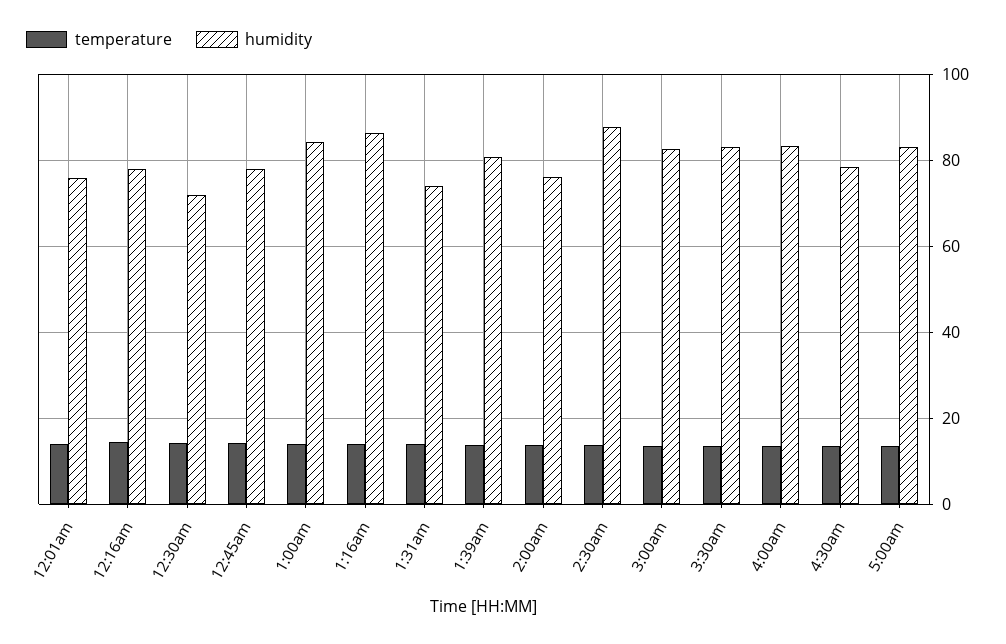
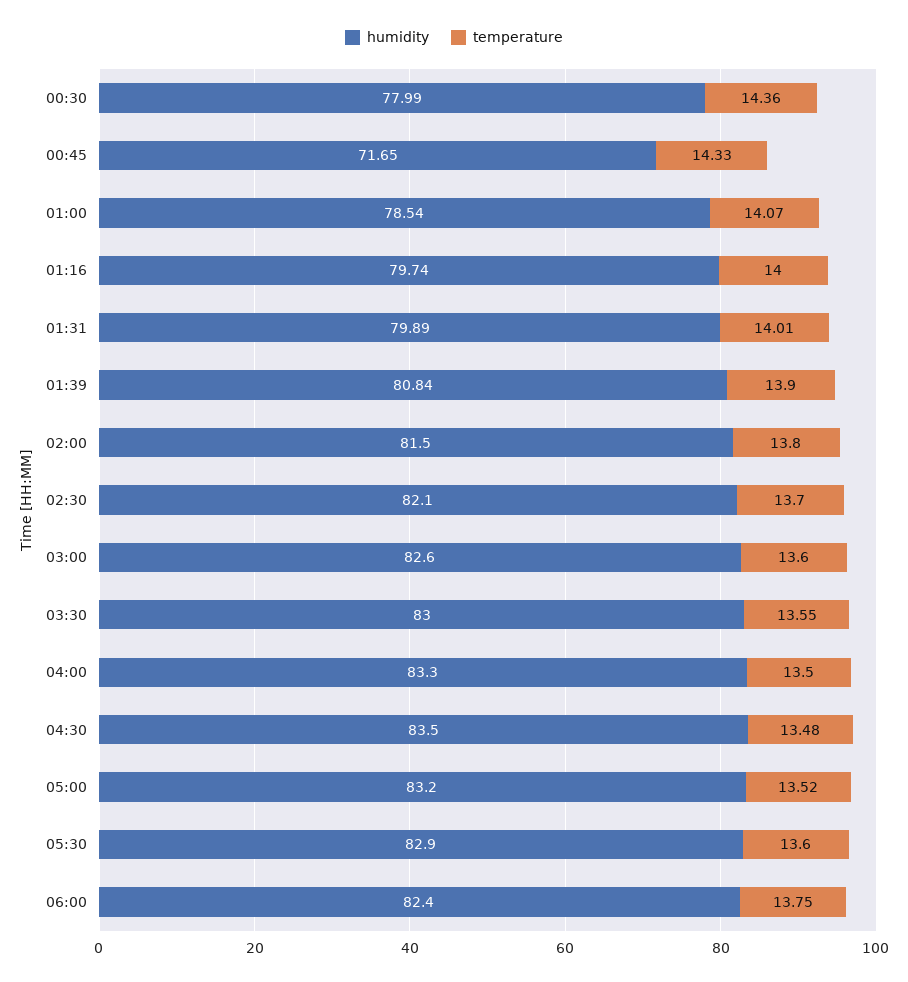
temperature, 12:01am: 14 -> none
humidity, 12:01am: 76 -> none
temperature, 12:16am: 14 -> none
humidity, 12:16am: 78 -> none
humidity, 12:30am: 72 -> 77.99
humidity, 12:45am: 78 -> 71.65
humidity, 1:00am: 84 -> 78.54
humidity, 1:16am: 86 -> 79.74
humidity, 1:31am: 74 -> 79.89
humidity, 2:00am: 76 -> 81.5
humidity, 2:30am: 88 -> 82.1
humidity, 4:30am: 78 -> 83.5
humidity, 05:30: none -> 82.9
temperature, 05:30: none -> 13.6
humidity, 06:00: none -> 82.4
temperature, 06:00: none -> 13.75

